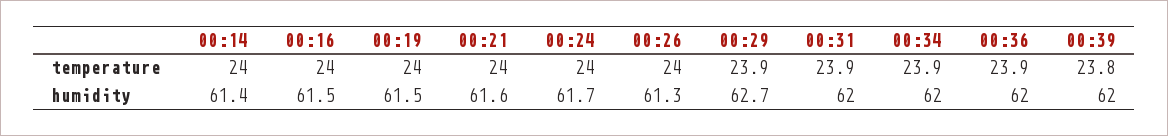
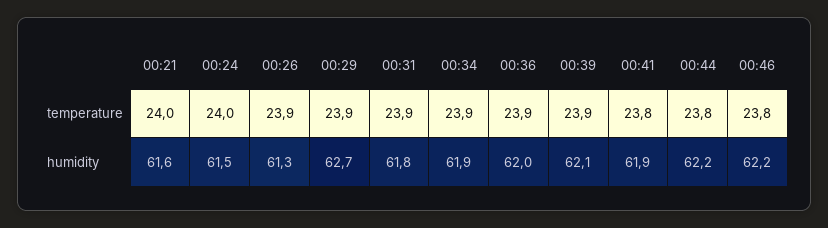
00:14, temperature: 24 -> none
00:16, temperature: 24 -> none
00:19, temperature: 24 -> none
00:26, temperature: 24 -> 23.9
00:39, temperature: 23.8 -> 23.9
00:14, humidity: 61.4 -> none
00:16, humidity: 61.5 -> none
00:19, humidity: 61.5 -> none
00:24, humidity: 61.7 -> 61.5
00:31, humidity: 62 -> 61.8
00:34, humidity: 62 -> 61.9
00:39, humidity: 62 -> 62.1
00:41, temperature: none -> 23.8
00:44, temperature: none -> 23.8
00:46, temperature: none -> 23.8
00:41, humidity: none -> 61.9
00:44, humidity: none -> 62.2
00:46, humidity: none -> 62.2

